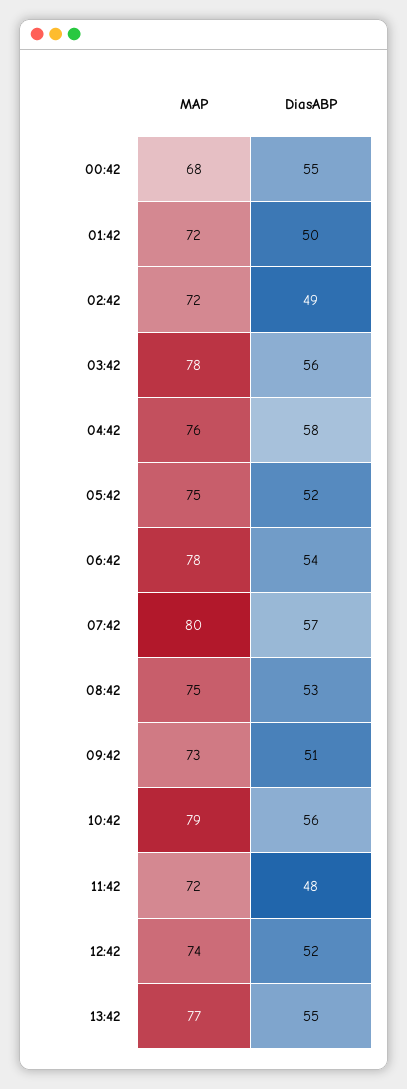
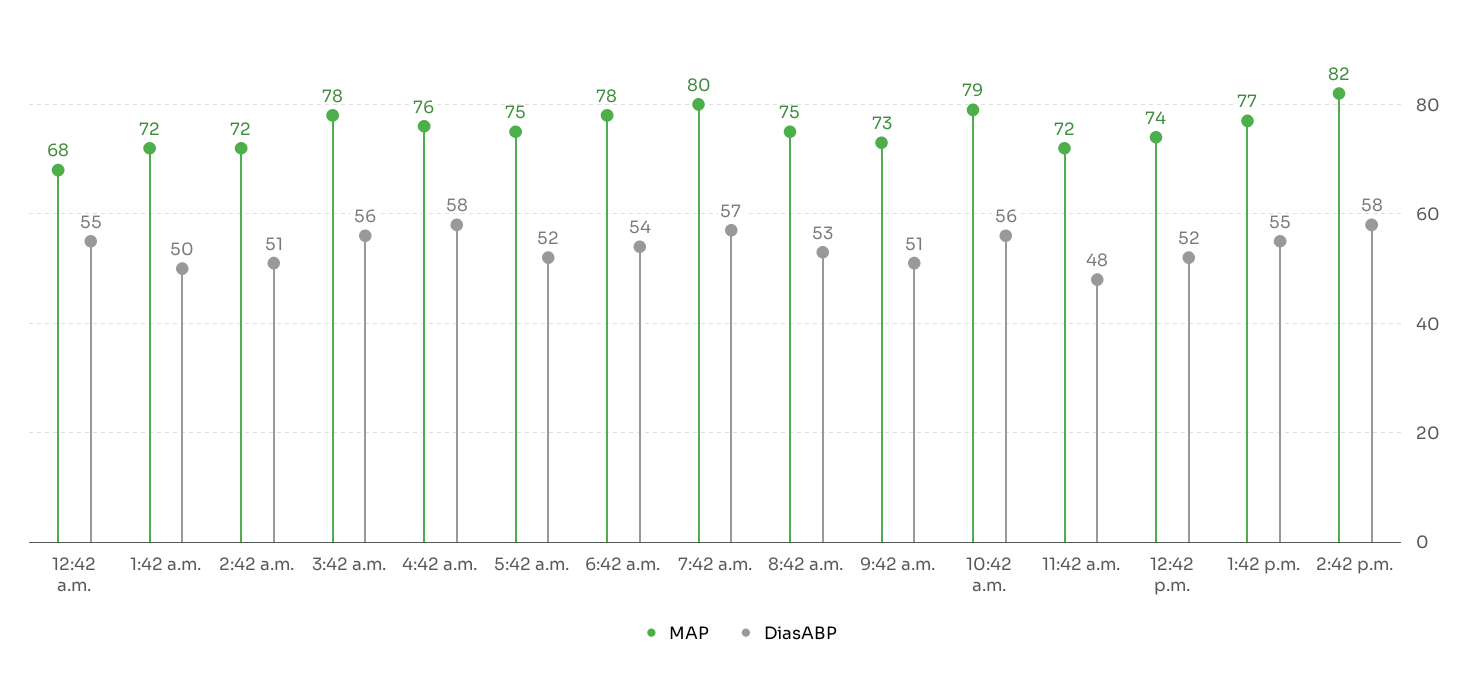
DiasABP, 02:42: 49 -> 51
MAP, 2:42 p.m.: none -> 82
DiasABP, 2:42 p.m.: none -> 58

